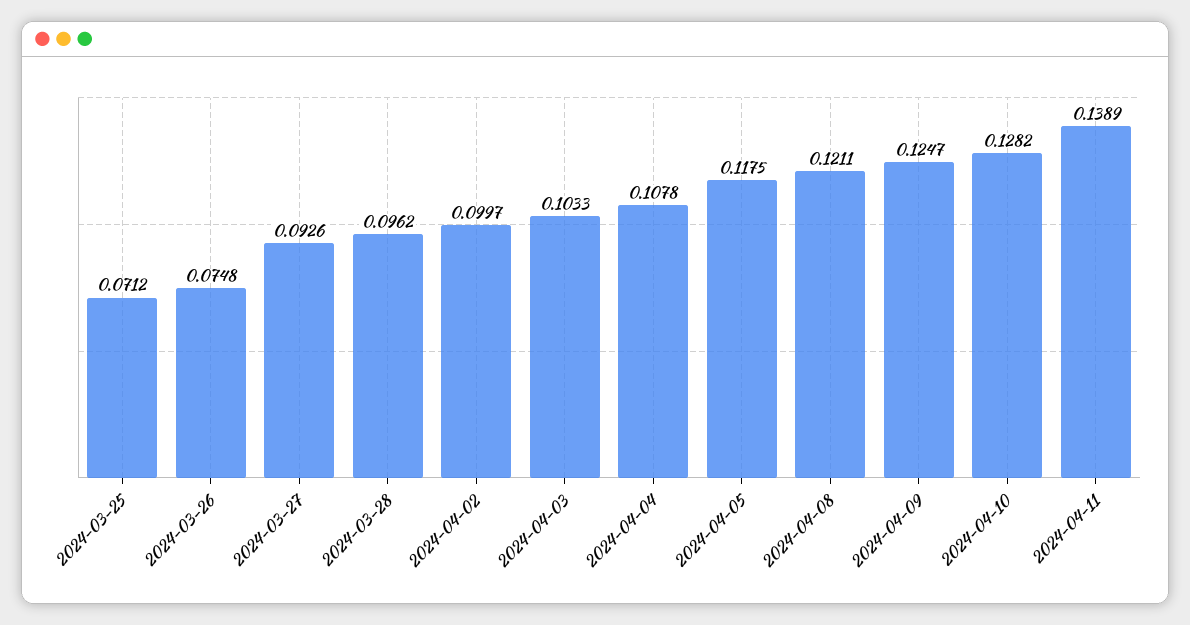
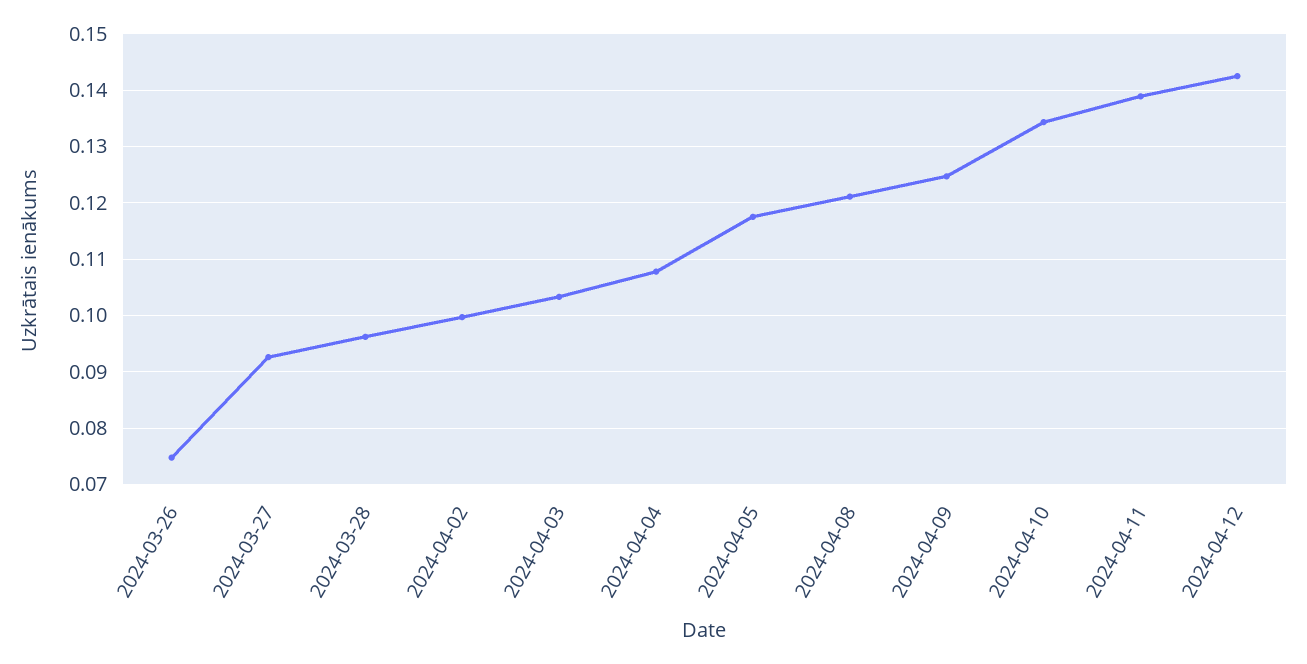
2024-03-25: 0.0712 -> none
2024-04-10: 0.1282 -> 0.134
2024-04-12: none -> 0.142

